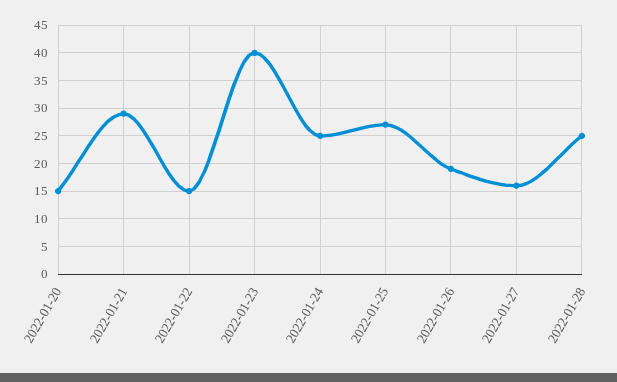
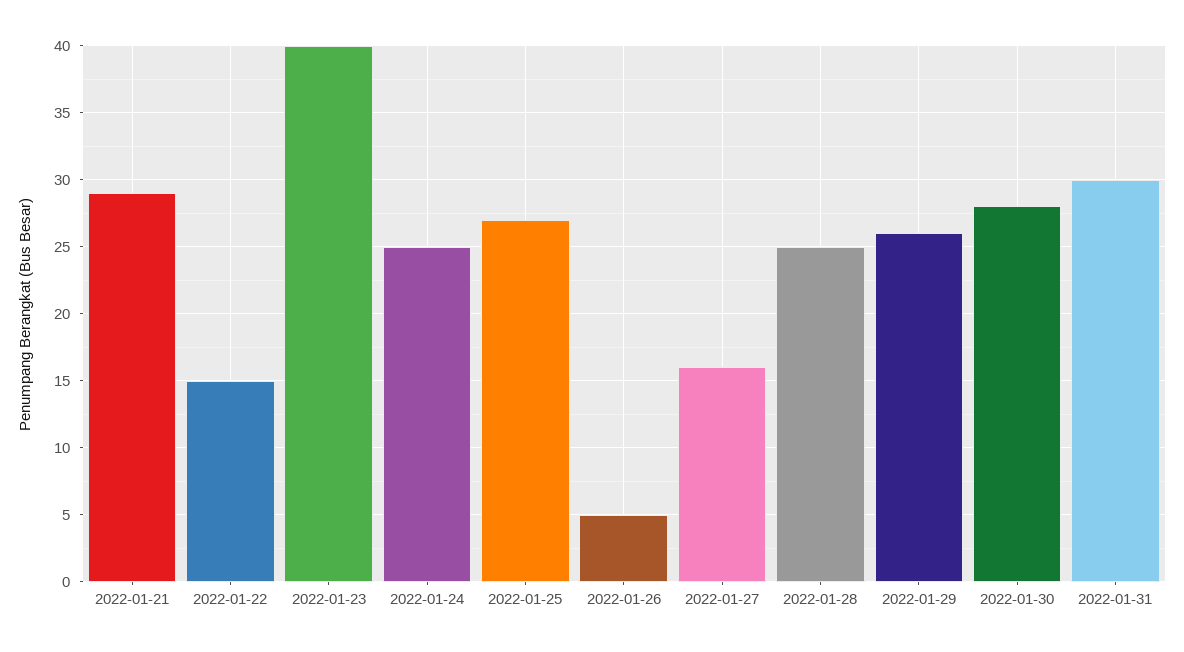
2022-01-20: 15 -> none
2022-01-26: 20 -> 5
2022-01-29: none -> 26
2022-01-30: none -> 28
2022-01-31: none -> 30

